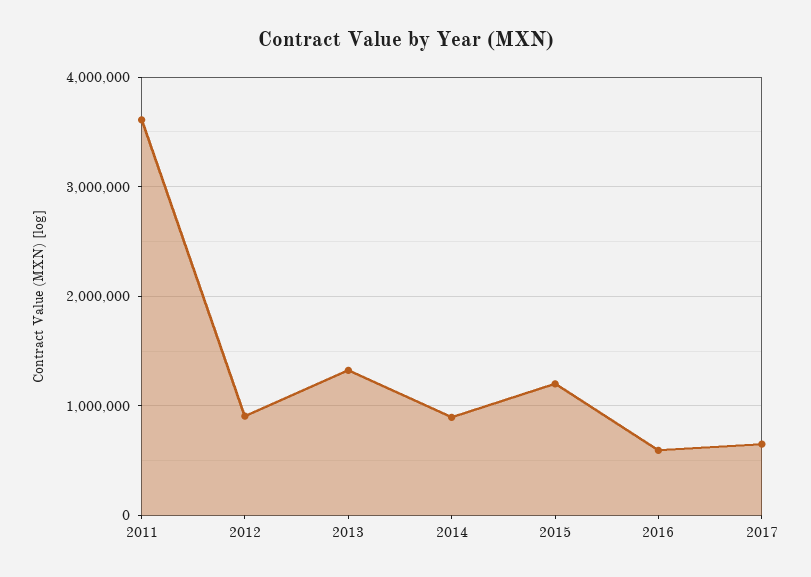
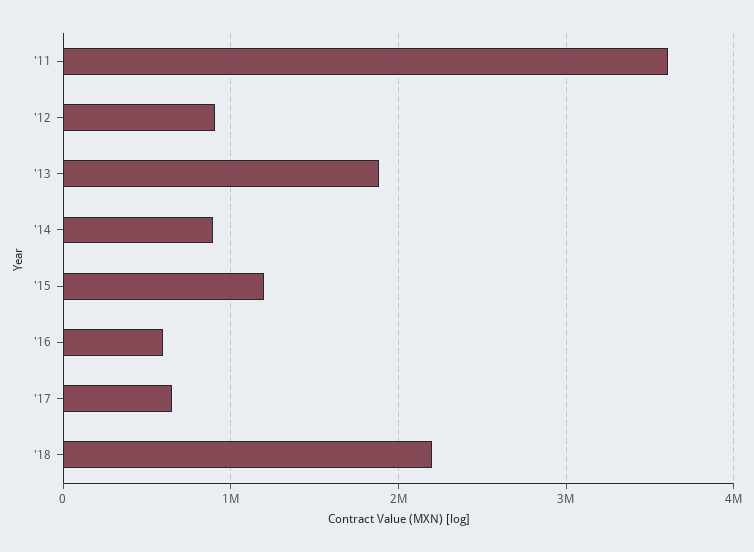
2013: 1300000 -> 1900000
'18: none -> 2200000

